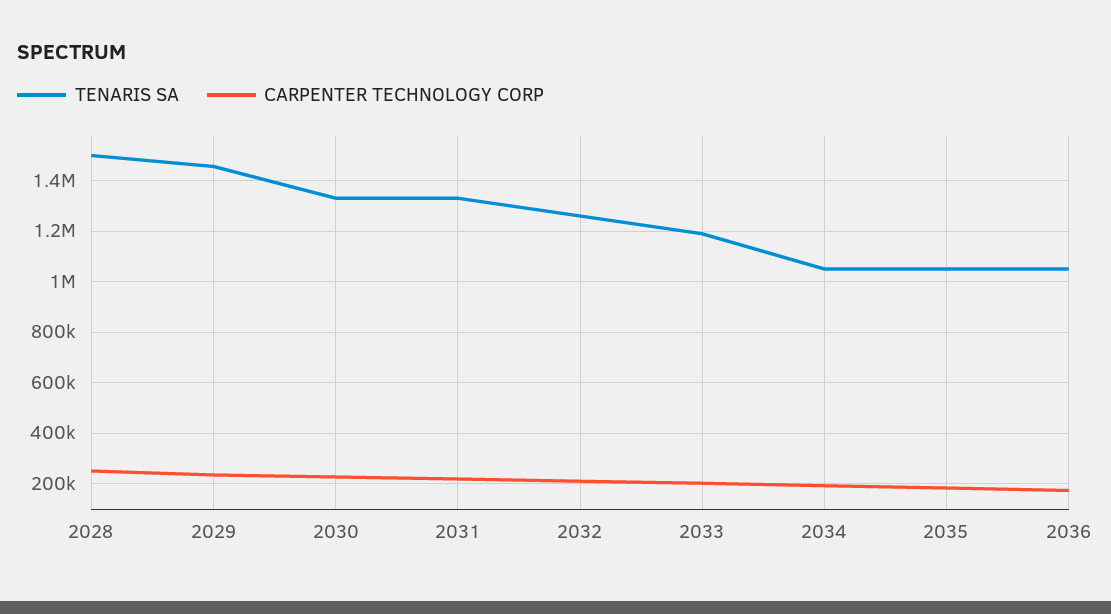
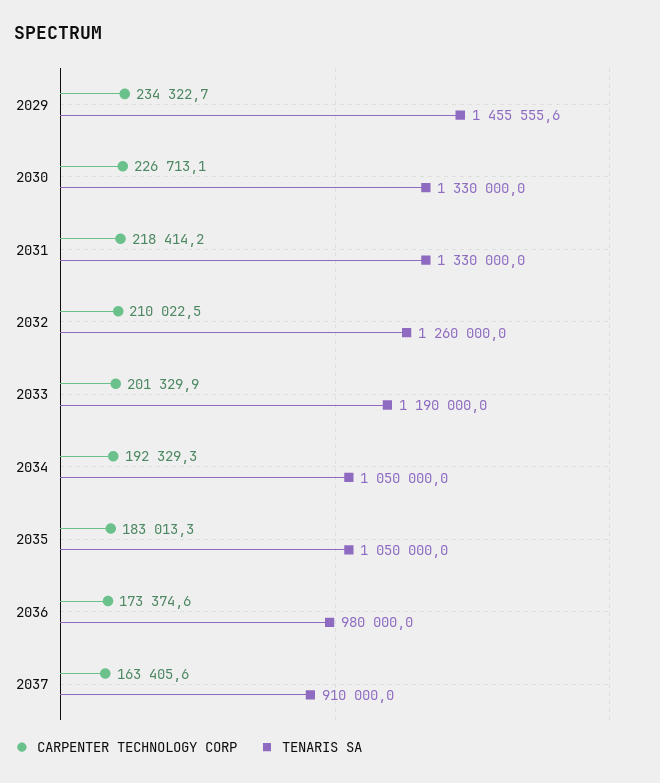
TENARIS SA, 2028: 1500000 -> none
CARPENTER TECHNOLOGY CORP, 2028: 250000 -> none
TENARIS SA, 2036: 1050000 -> 980000
CARPENTER TECHNOLOGY CORP, 2037: none -> 163405.6
TENARIS SA, 2037: none -> 910000

